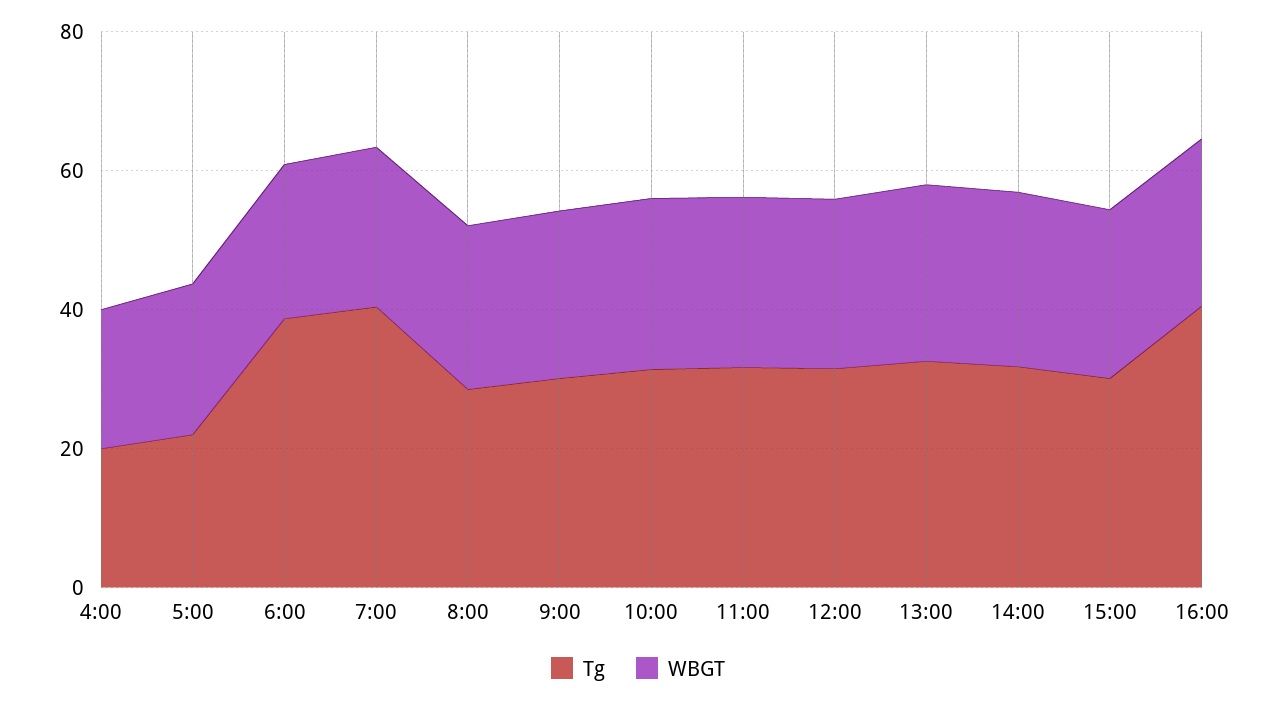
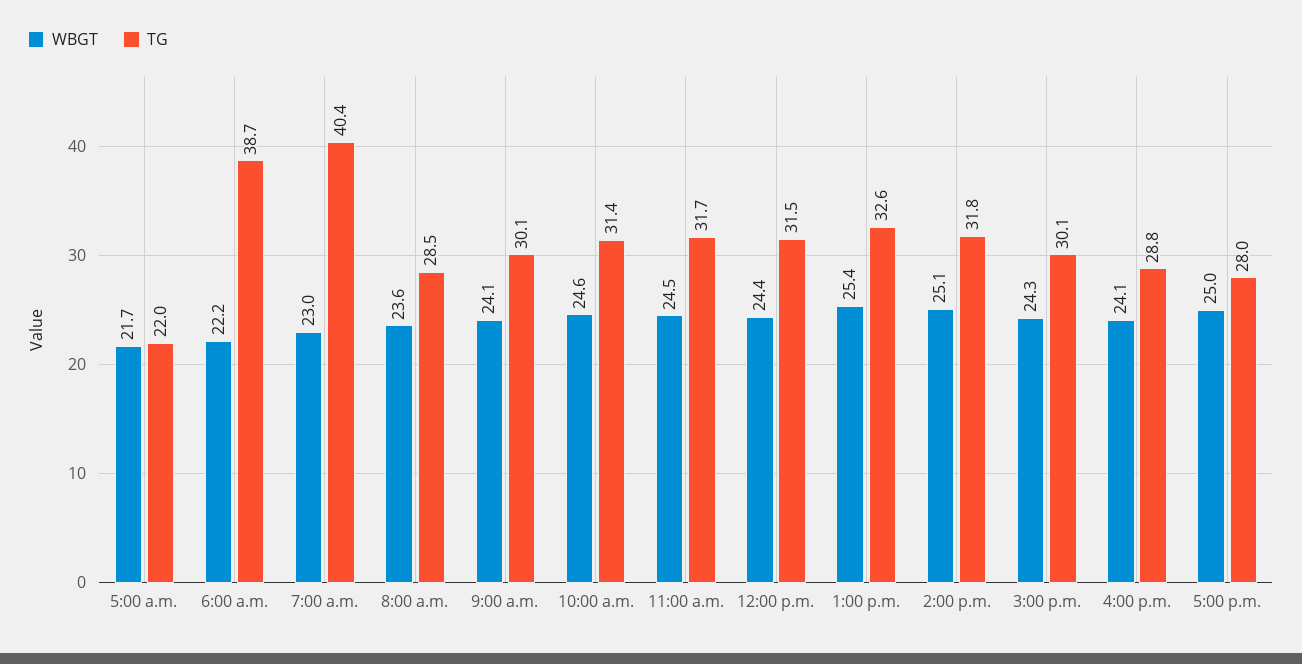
Tg, 4:00: 20 -> none
WBGT, 4:00: 20 -> none
Tg, 16:00: 40 -> 28.8
WBGT, 5:00 p.m.: none -> 25
Tg, 5:00 p.m.: none -> 28

